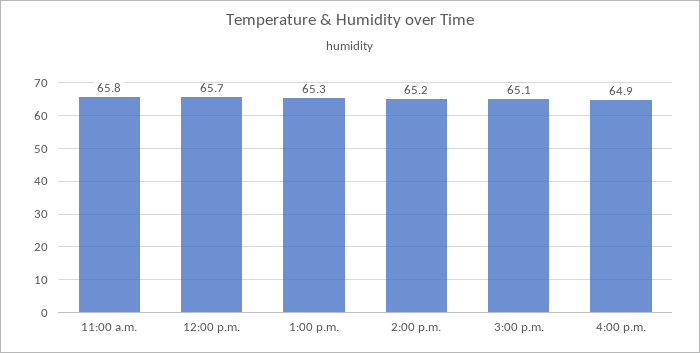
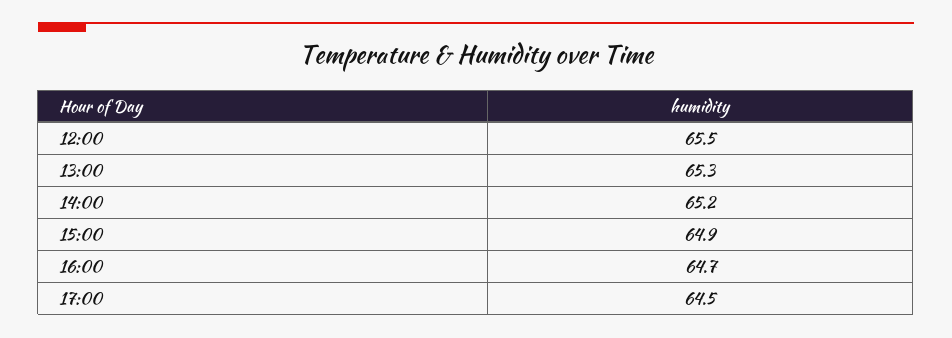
11:00 a.m.: 65.8 -> none
12:00 p.m.: 65.7 -> 65.5
3:00 p.m.: 65.1 -> 64.9
4:00 p.m.: 64.9 -> 64.7
17:00: none -> 64.5

